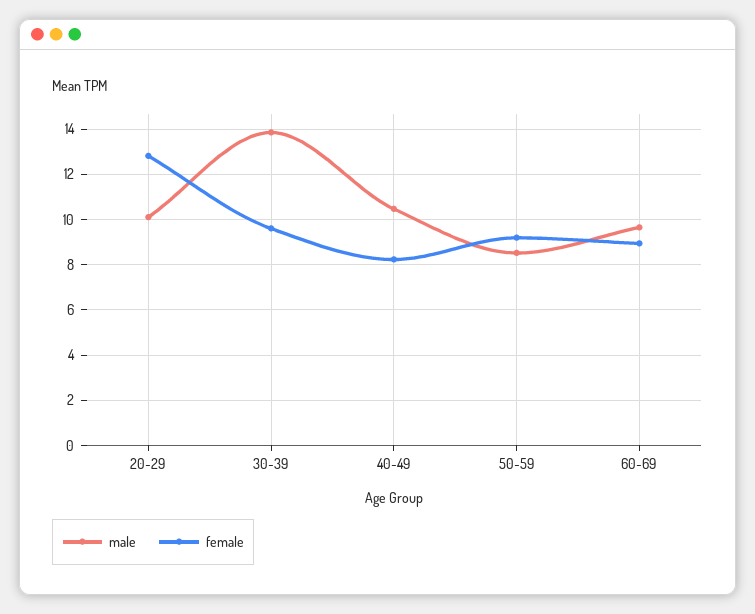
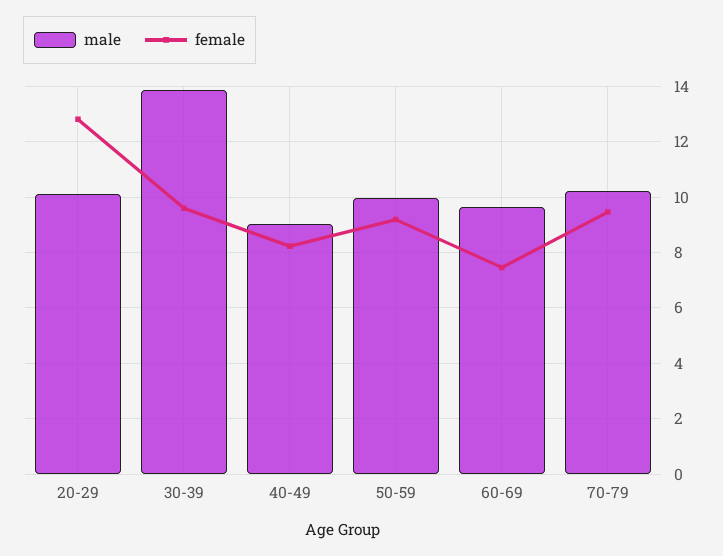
male, 40-49: 10.5 -> 9
male, 50-59: 8.5 -> 10
female, 60-69: 9 -> 7.5
male, 70-79: none -> 10.25
female, 70-79: none -> 9.5

